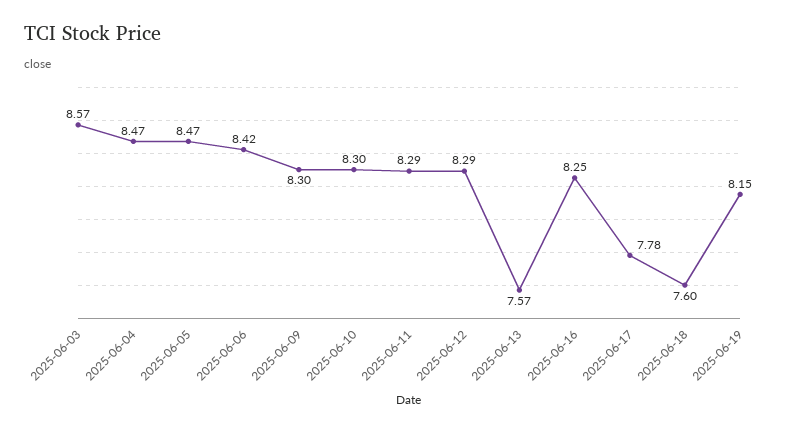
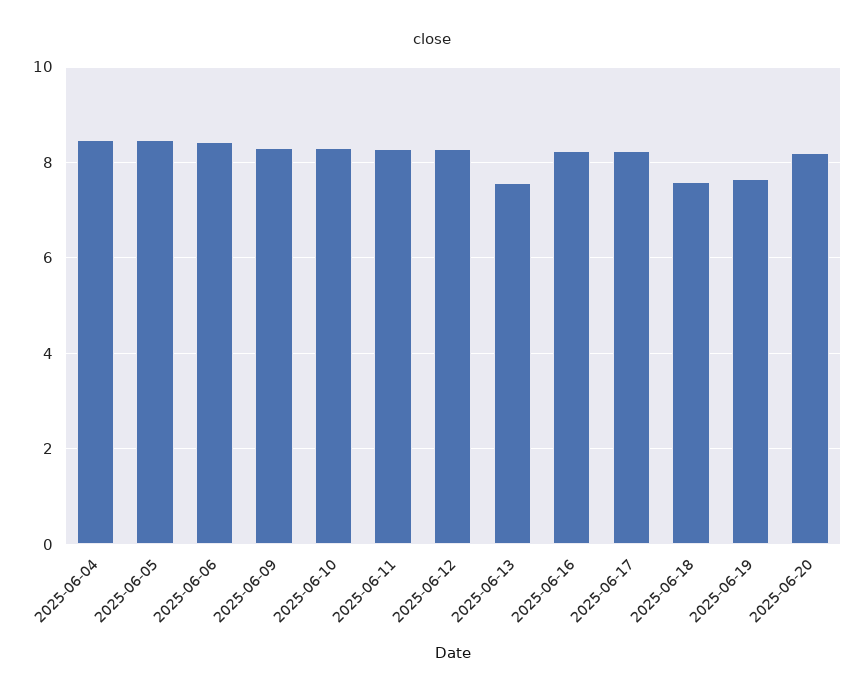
2025-06-03: 8.57 -> none
2025-06-17: 7.78 -> 8.2
2025-06-19: 8.15 -> 7.6
2025-06-20: none -> 8.2

